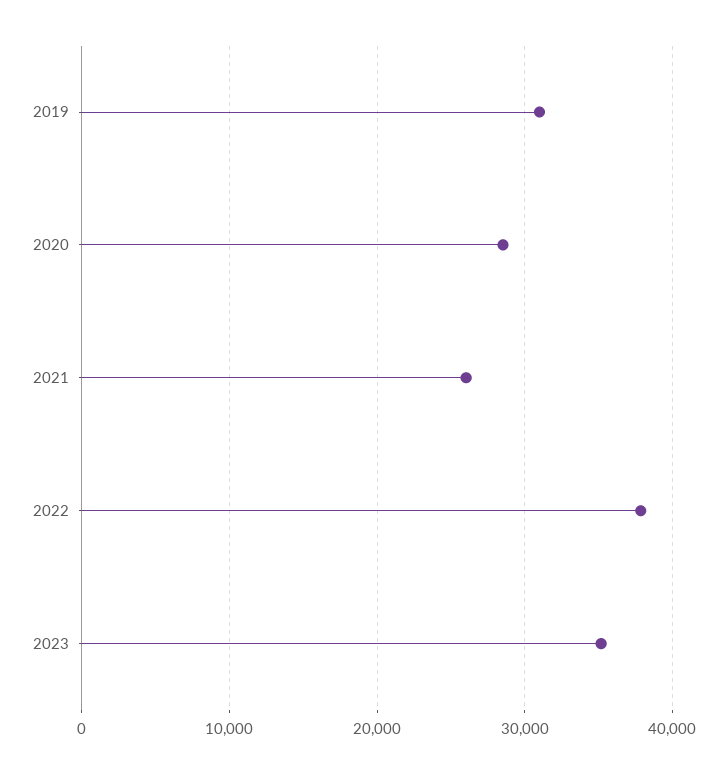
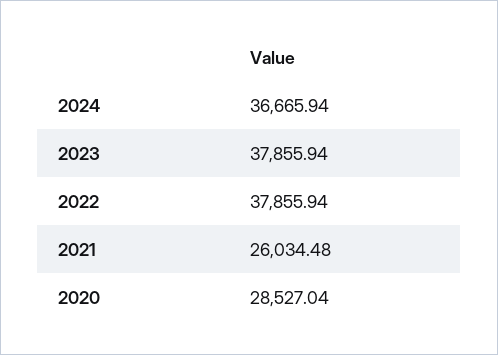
2019: 31000 -> none
2023: 35000 -> 37855.94
2024: none -> 36665.94

